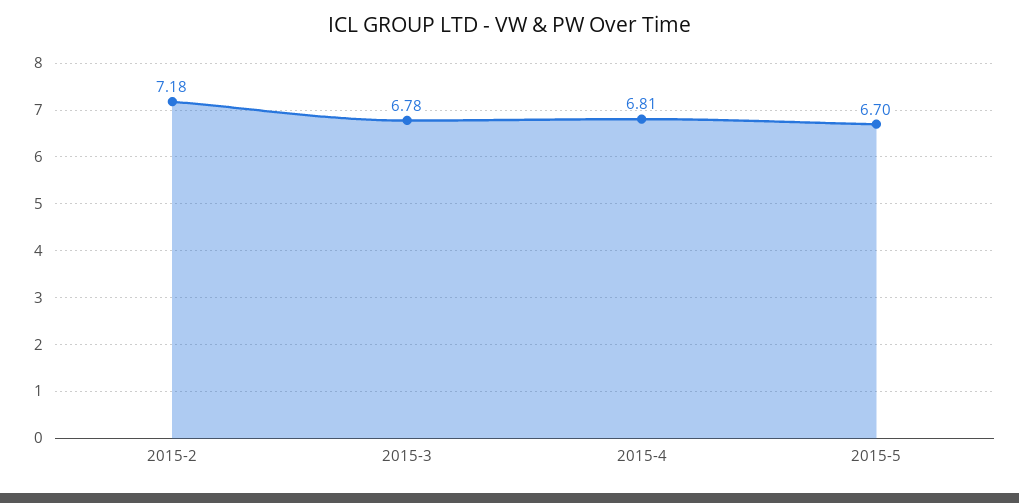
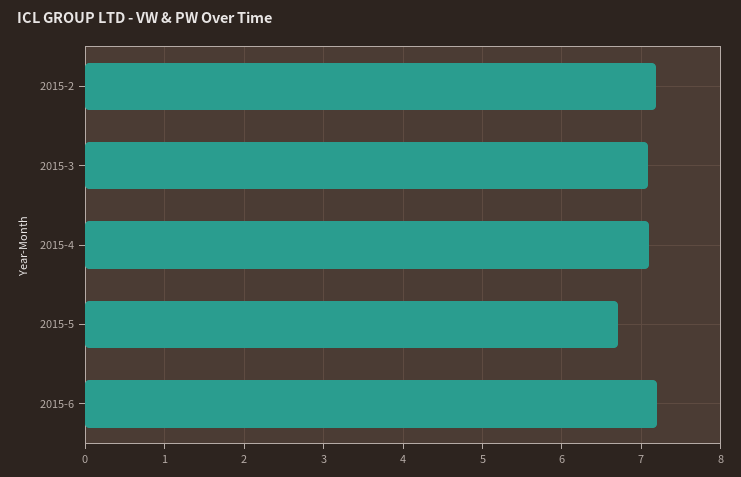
2015-3: 6.78 -> 7.1
2015-4: 6.81 -> 7.1
2015-6: none -> 7.2

